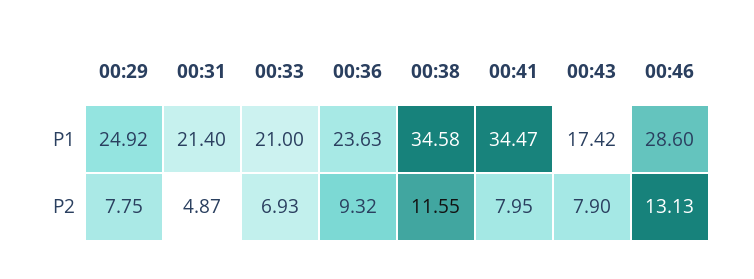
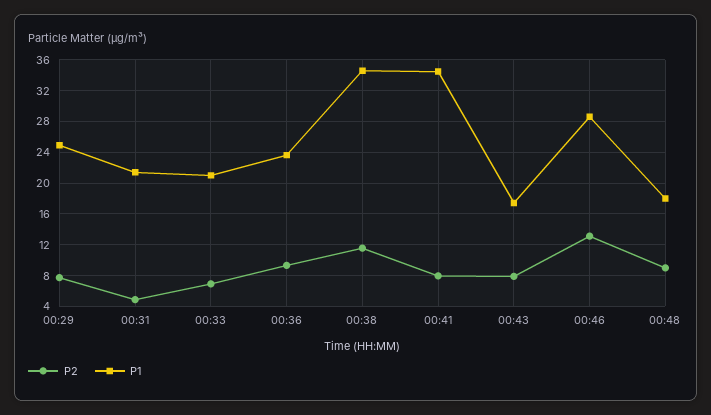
P2, 00:48: none -> 9
P1, 00:48: none -> 18

